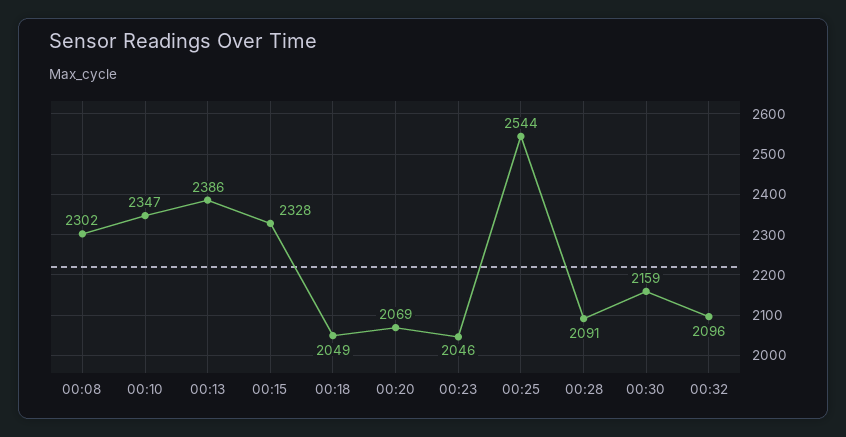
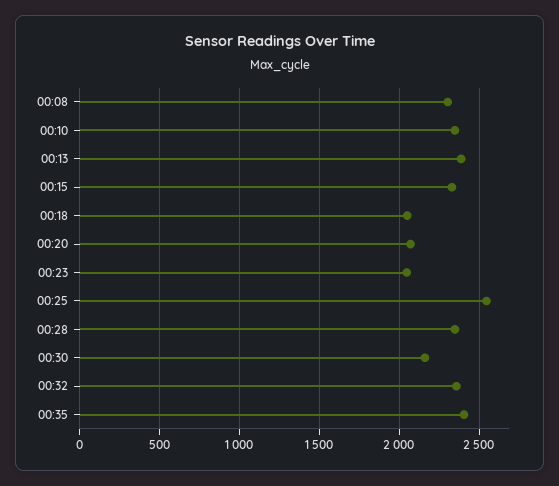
00:28: 2091 -> 2350
00:32: 2096 -> 2350
00:35: none -> 2400

